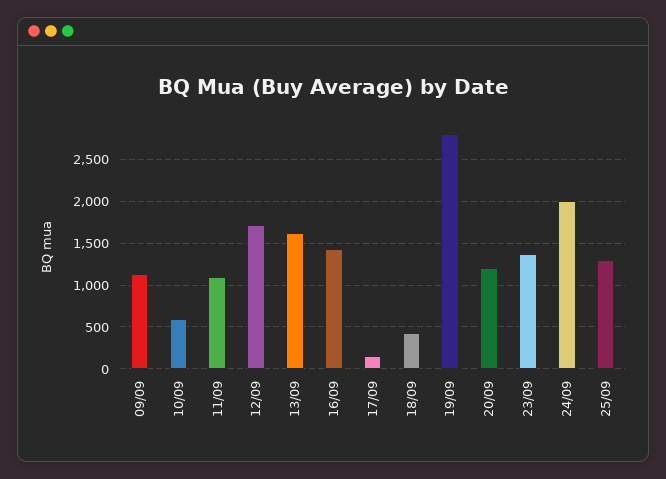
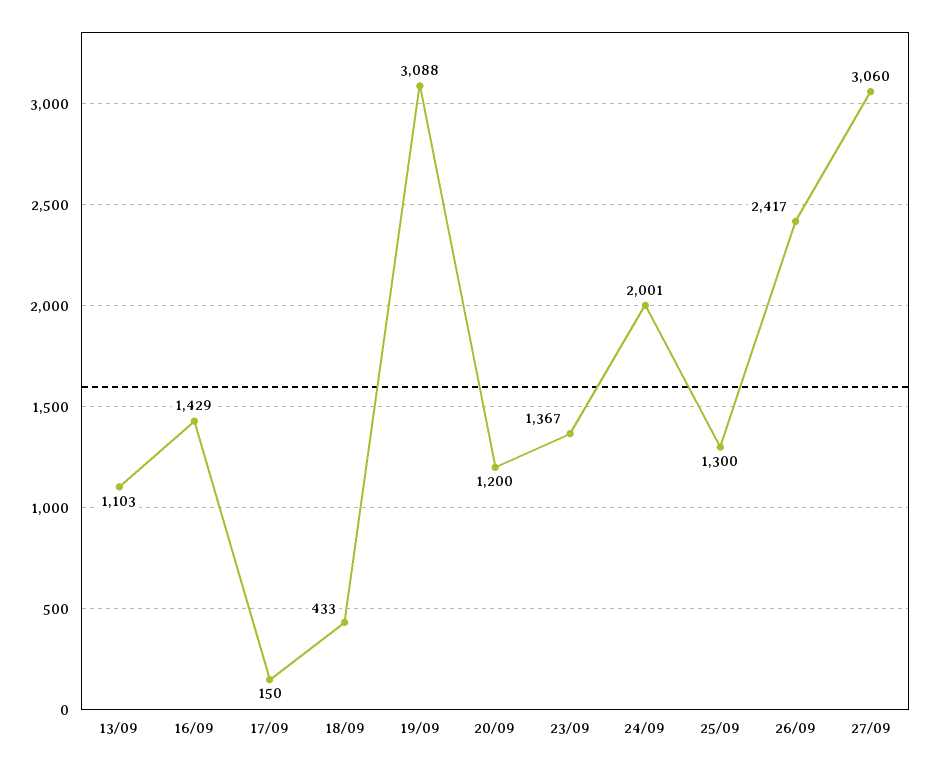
09/09: 1100 -> none
10/09: 600 -> none
11/09: 1100 -> none
12/09: 1700 -> none
13/09: 1600 -> 1103
19/09: 2800 -> 3088
26/09: none -> 2417
27/09: none -> 3060

